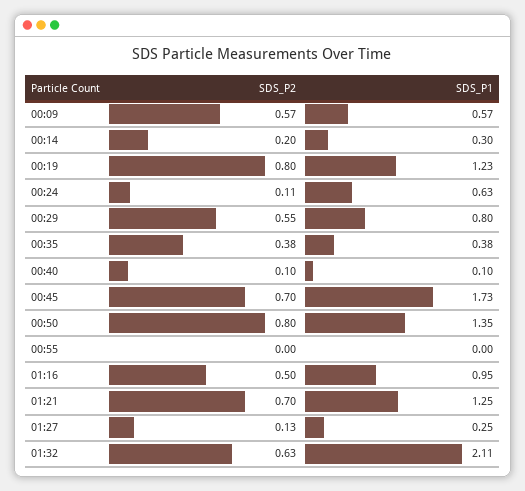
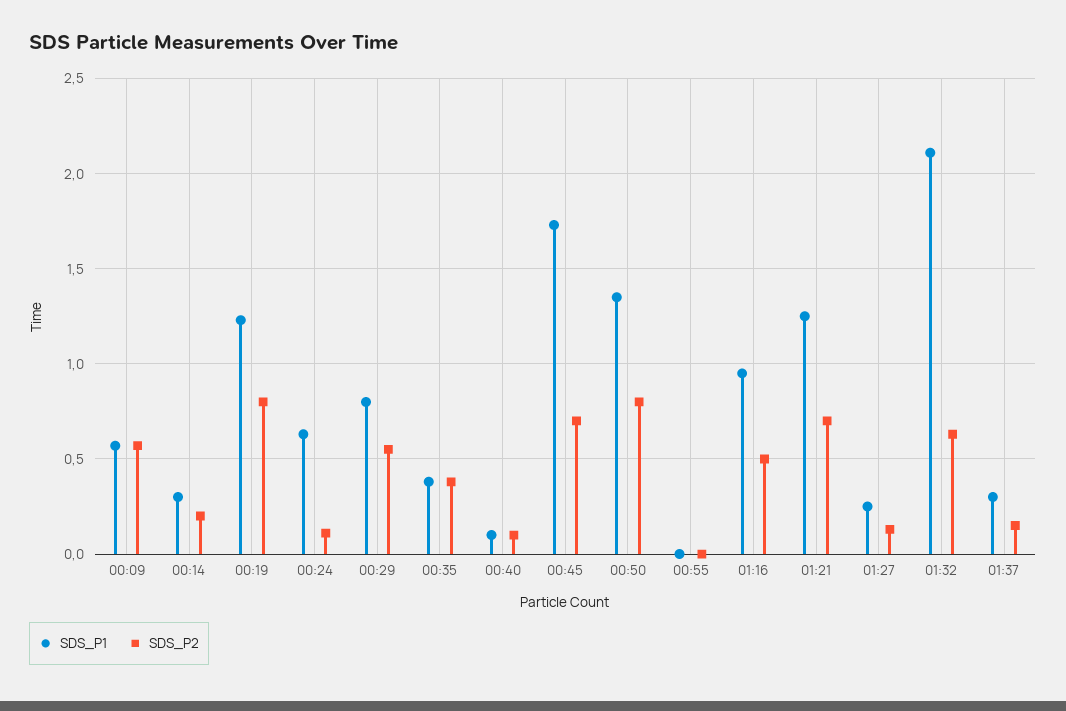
SDS_P1, 01:37: none -> 0.3
SDS_P2, 01:37: none -> 0.15

